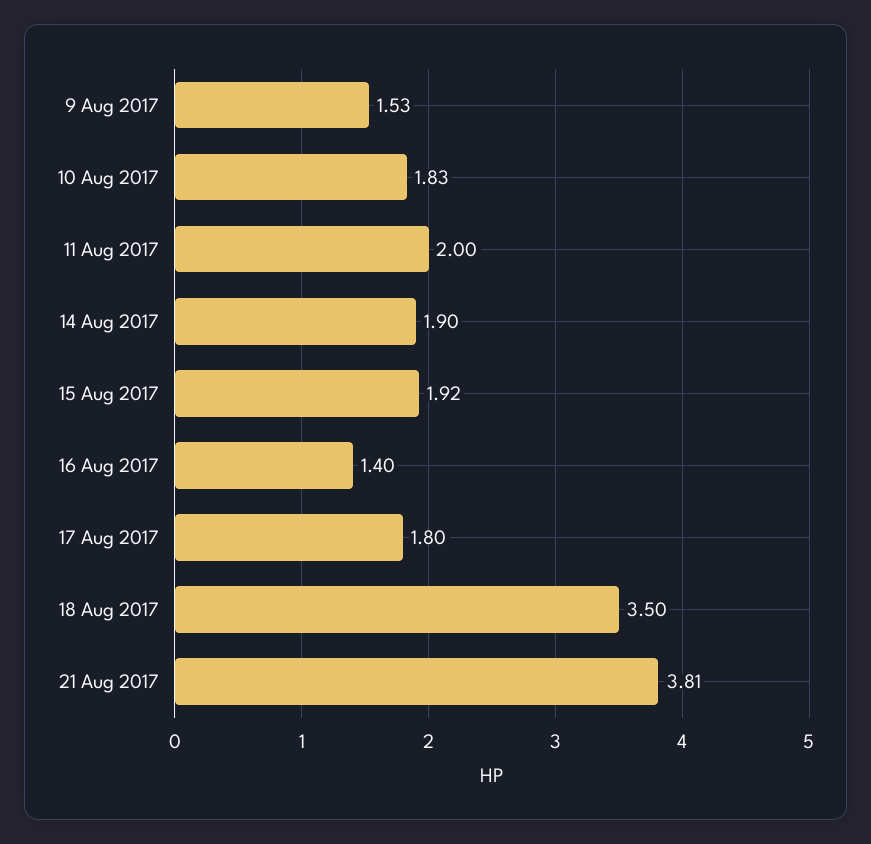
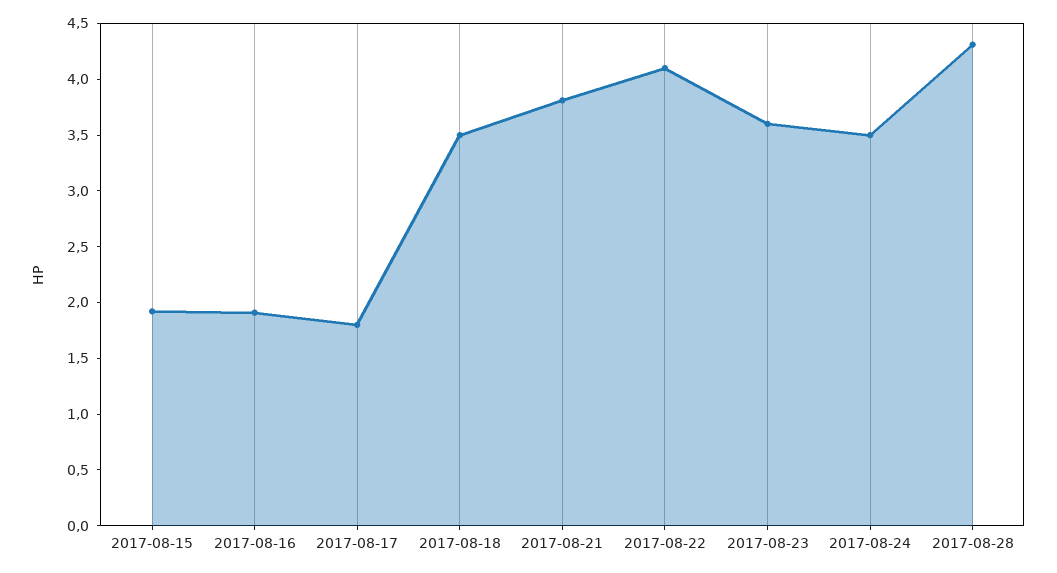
9 Aug 2017: 1.53 -> none
10 Aug 2017: 1.83 -> none
11 Aug 2017: 2 -> none
14 Aug 2017: 1.9 -> none
16 Aug 2017: 1.4 -> 1.9
2017-08-22: none -> 4.1
2017-08-23: none -> 3.6
2017-08-24: none -> 3.5
2017-08-28: none -> 4.3

